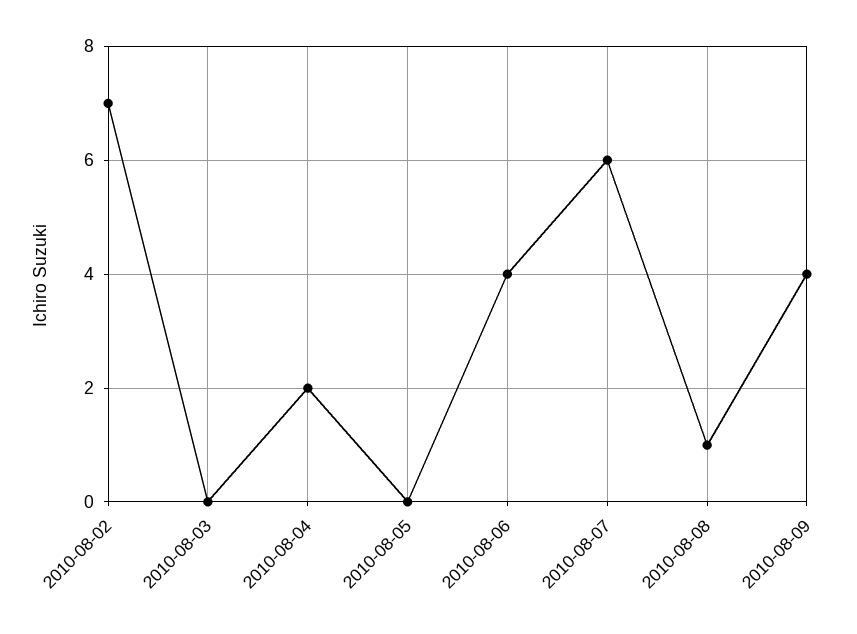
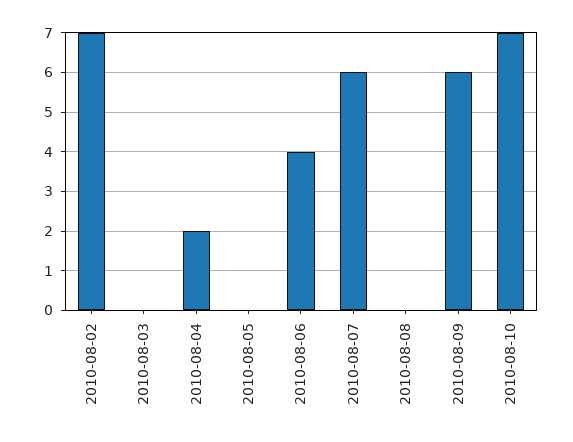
2010-08-08: 1 -> 0
2010-08-09: 4 -> 6
2010-08-10: none -> 7

